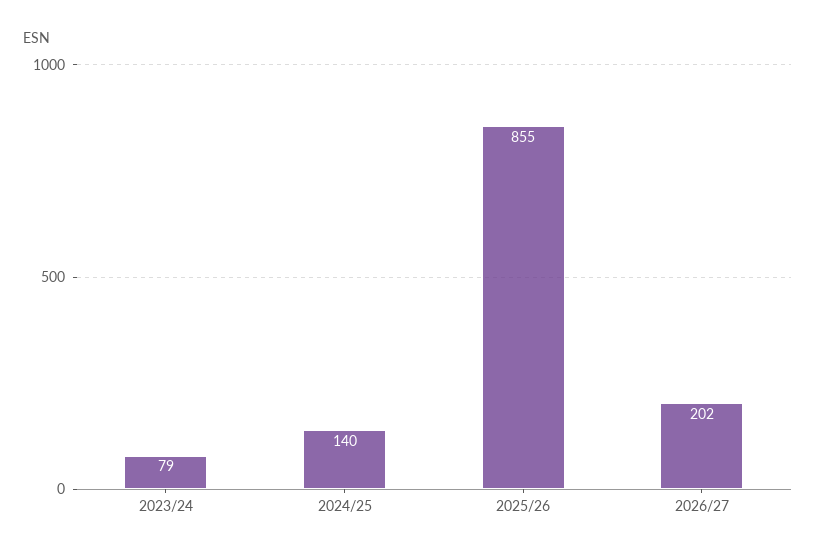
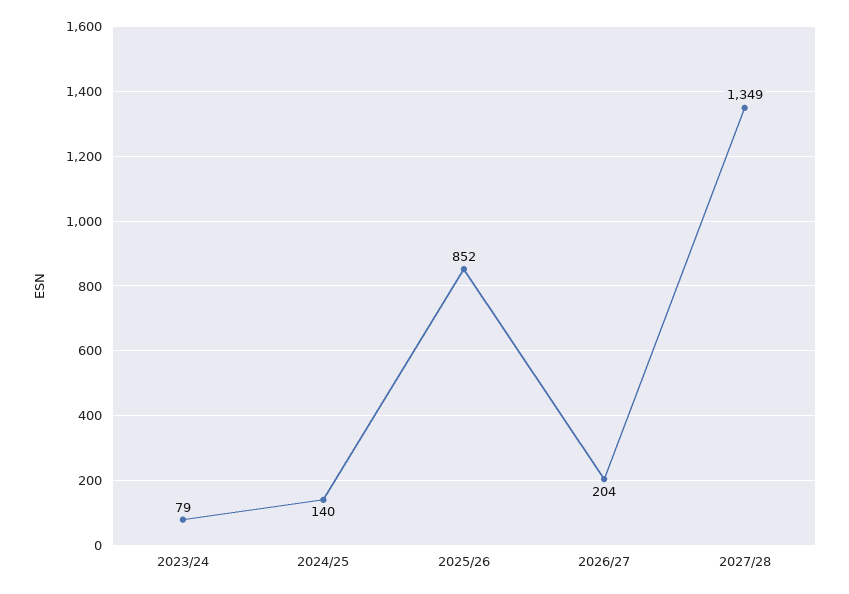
2025/26: 855 -> 852
2026/27: 202 -> 204
2027/28: none -> 1349

